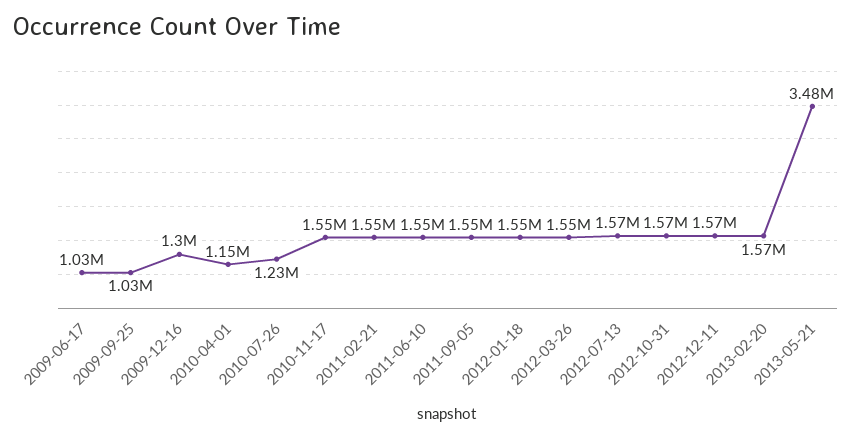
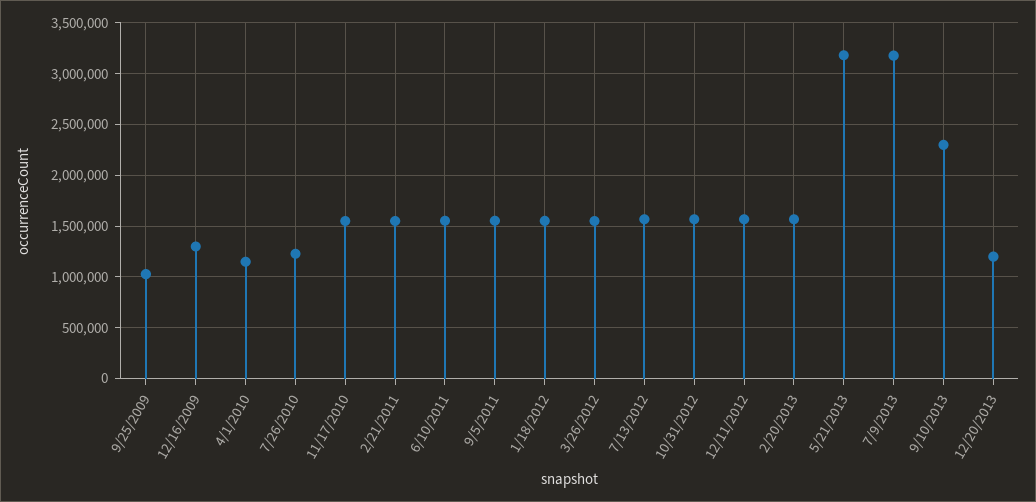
2009-06-17: 1030000 -> none
2013-05-21: 3480000 -> 3200000
7/9/2013: none -> 3200000
9/10/2013: none -> 2300000
12/20/2013: none -> 1200000

